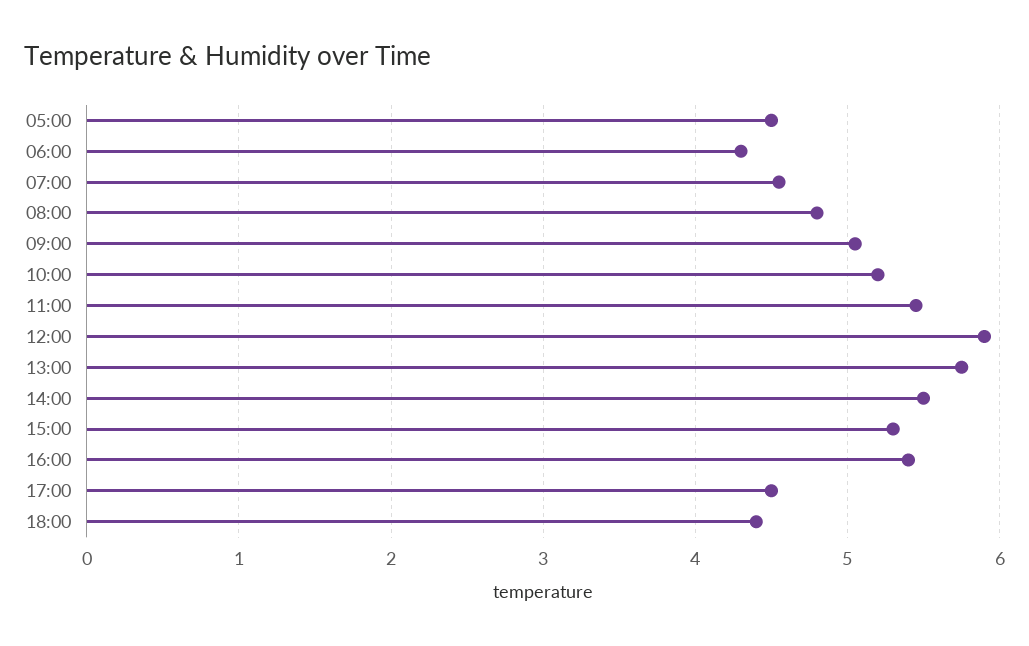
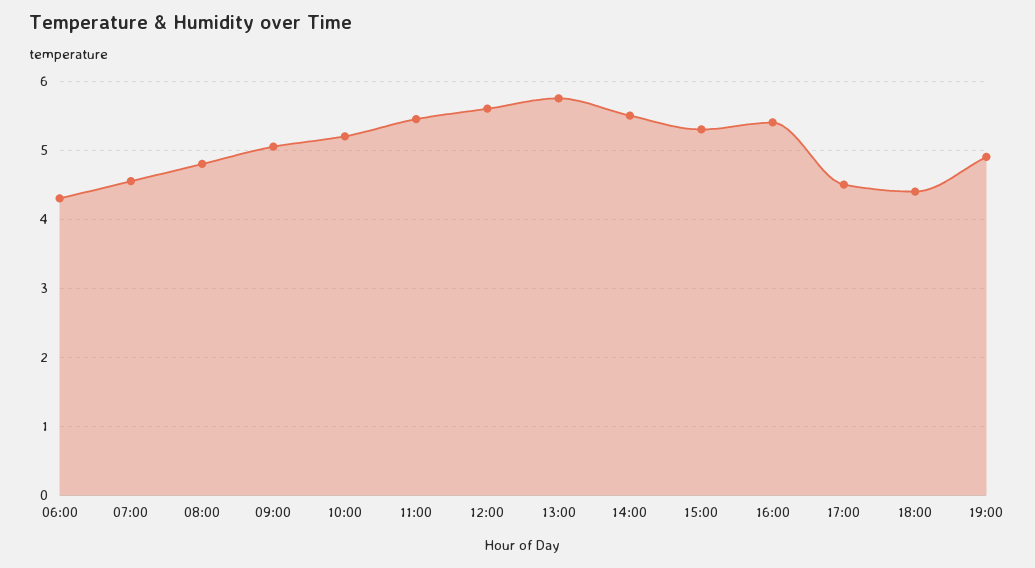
05:00: 4.5 -> none
12:00: 5.9 -> 5.6
19:00: none -> 4.9

